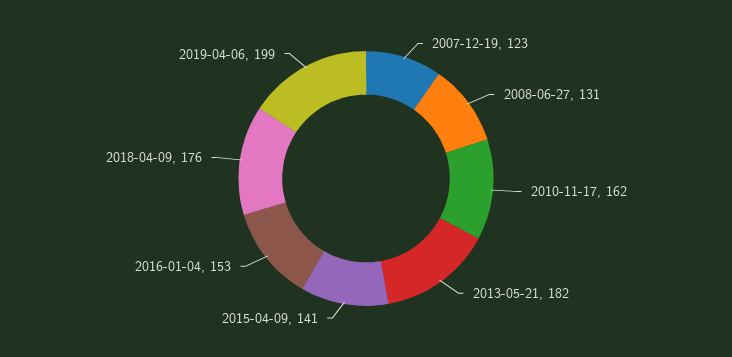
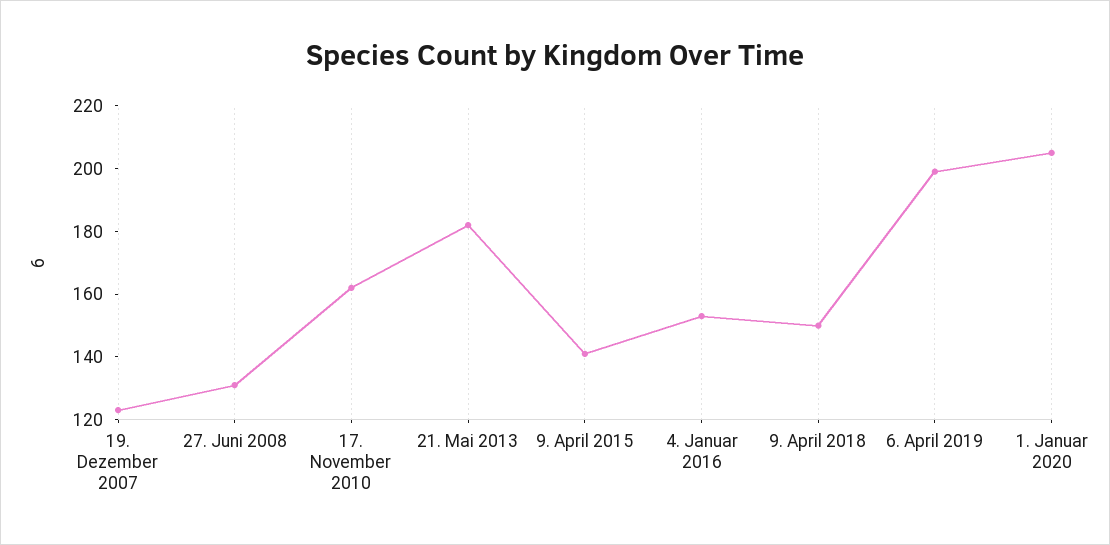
2018-04-09: 176 -> 150
1. Januar 2020: none -> 205

